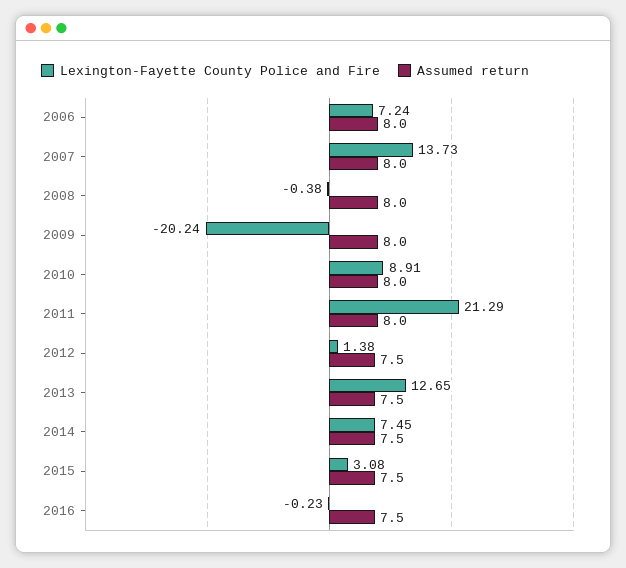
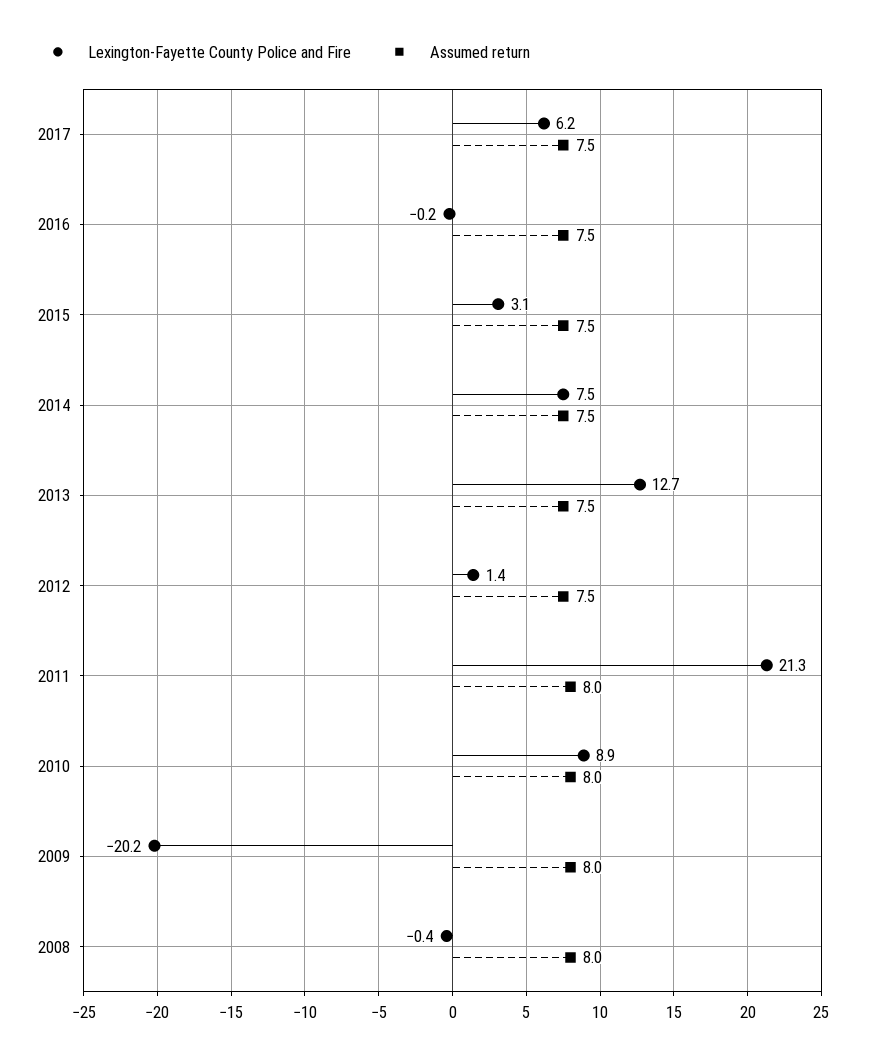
Lexington-Fayette County Police and Fire, 2006: 7.24 -> none
Assumed return, 2006: 8 -> none
Lexington-Fayette County Police and Fire, 2007: 13.73 -> none
Assumed return, 2007: 8 -> none
Lexington-Fayette County Police and Fire, 2017: none -> 6.2
Assumed return, 2017: none -> 7.5

